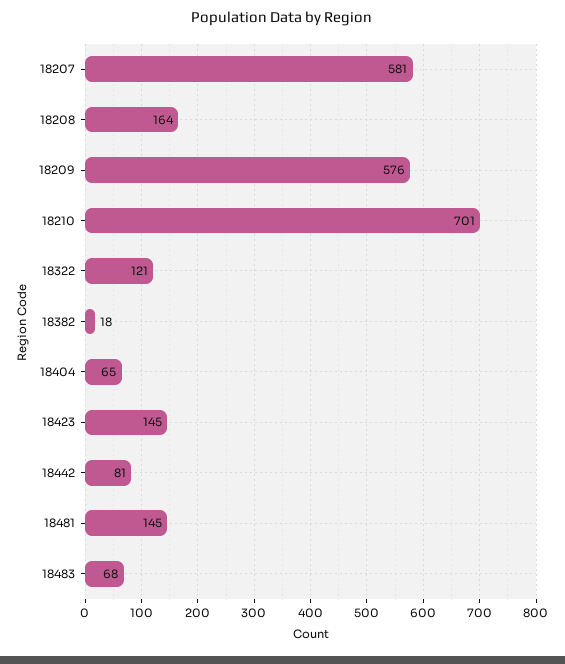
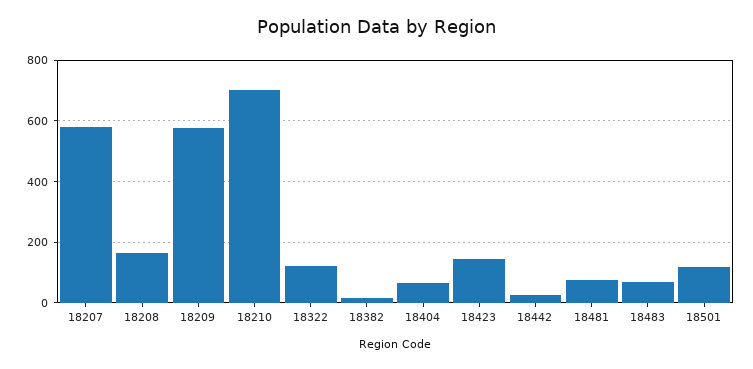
18442: 81 -> 20
18481: 145 -> 80
18501: none -> 120

